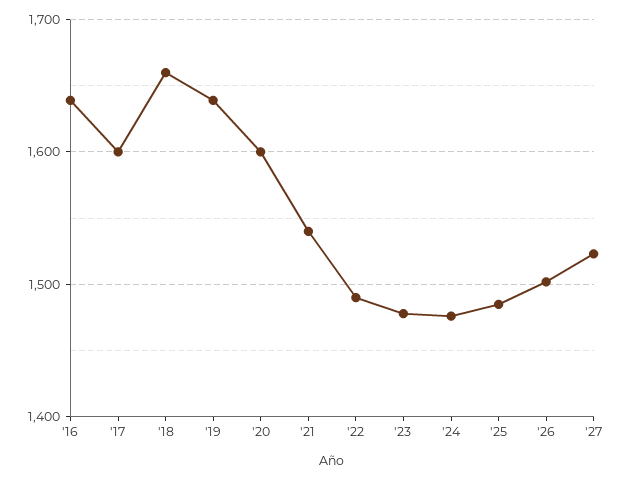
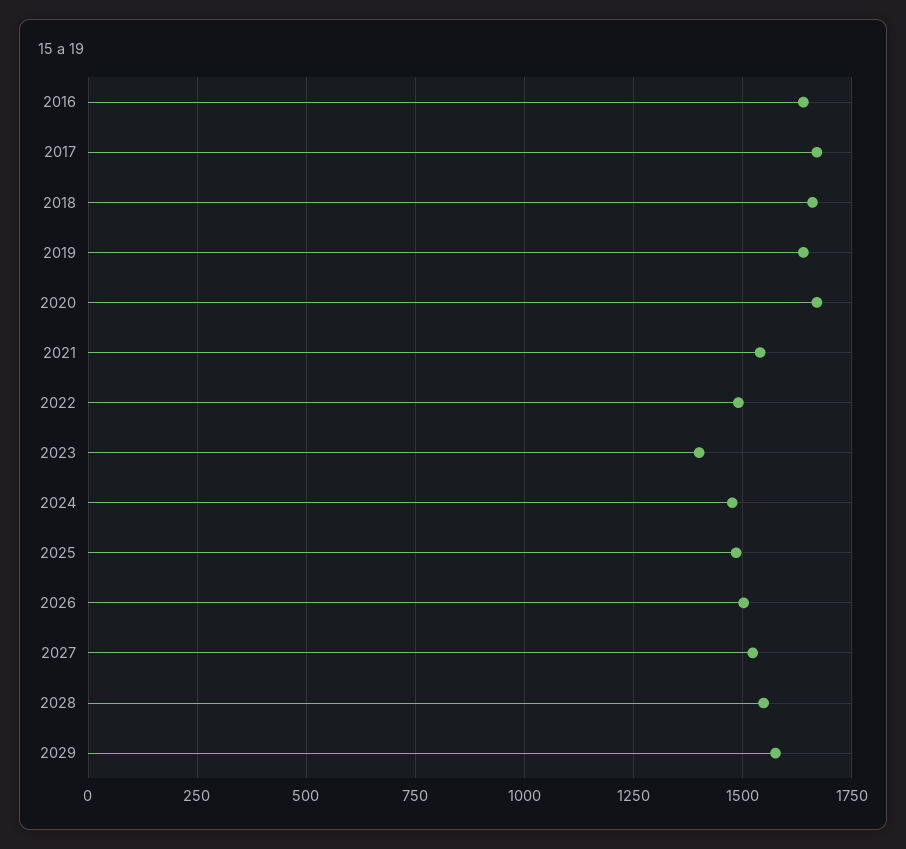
'17: 1600 -> 1675
'20: 1600 -> 1675
'23: 1480 -> 1400
2028: none -> 1550
2029: none -> 1575

